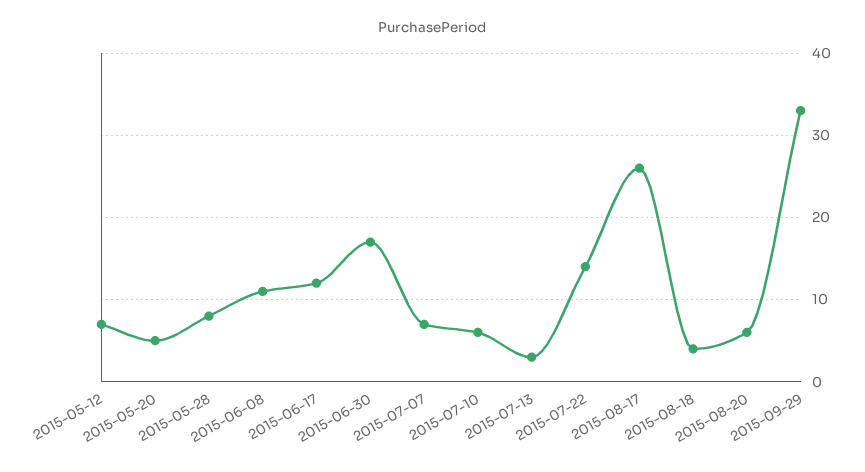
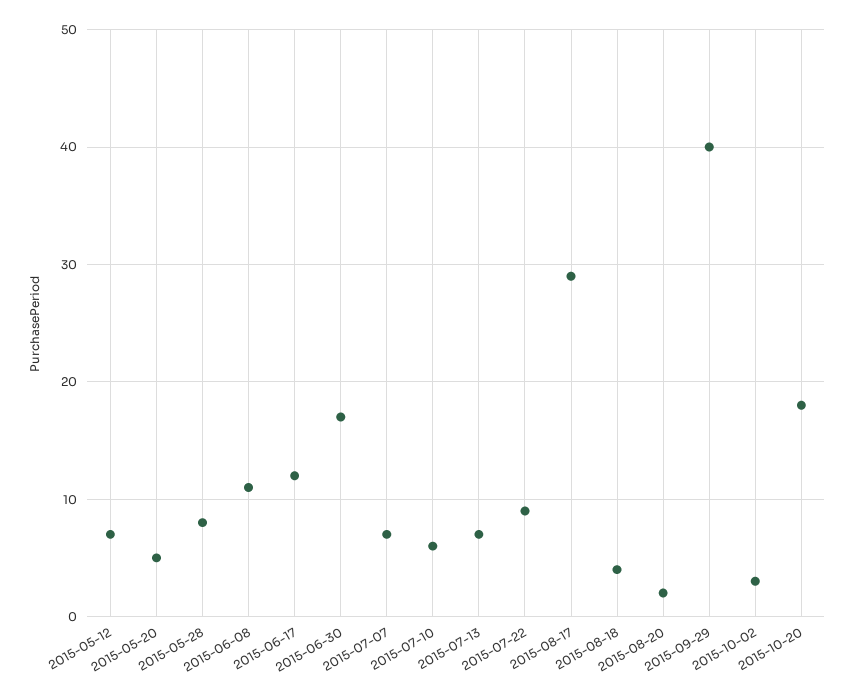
2015-07-13: 3 -> 7
2015-07-22: 14 -> 9
2015-08-17: 26 -> 29
2015-08-20: 6 -> 2
2015-09-29: 33 -> 40
2015-10-02: none -> 3
2015-10-20: none -> 18

